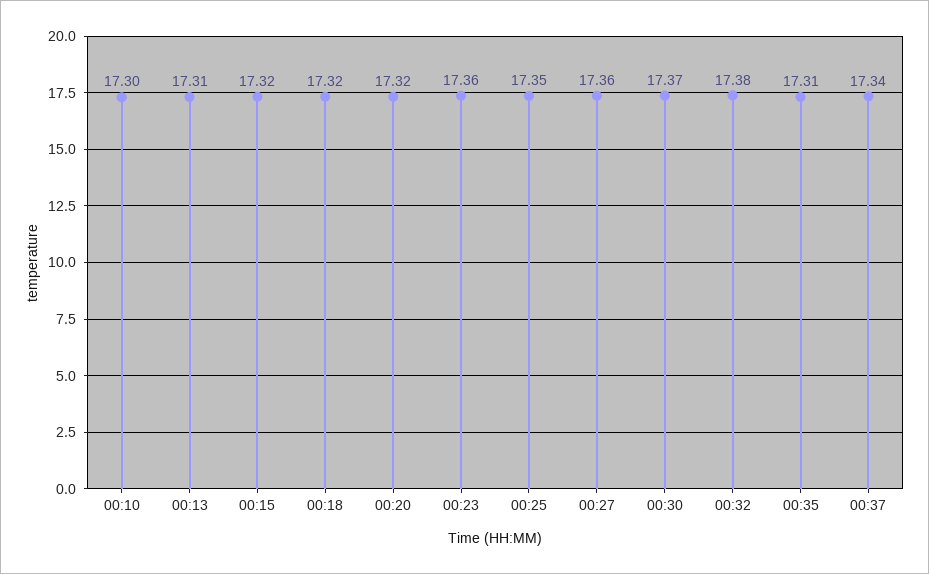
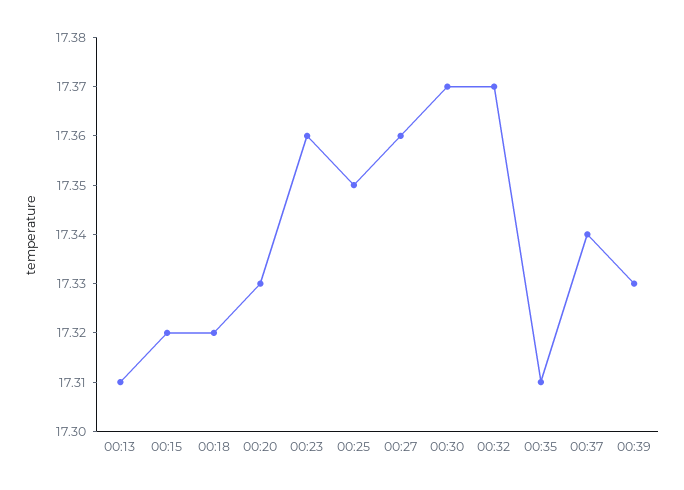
00:10: 17.3 -> none
00:20: 17.32 -> 17.33
00:32: 17.38 -> 17.37
00:39: none -> 17.33

